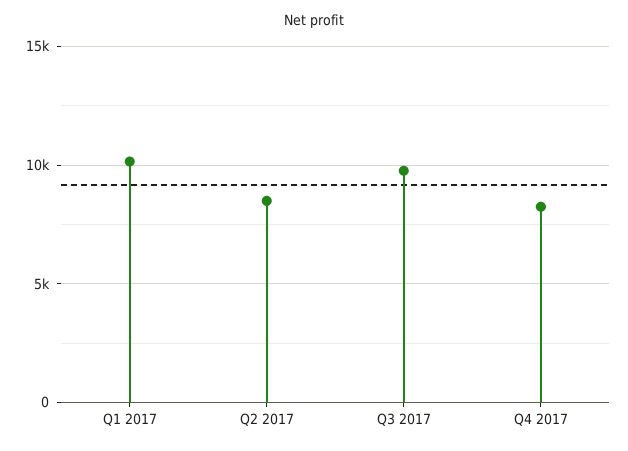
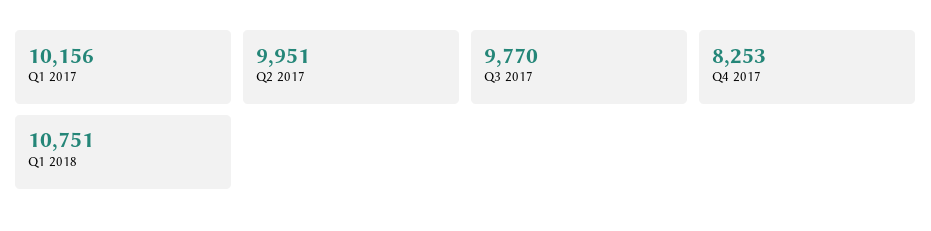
Q2 2017: 8500 -> 9951
Q1 2018: none -> 10751

